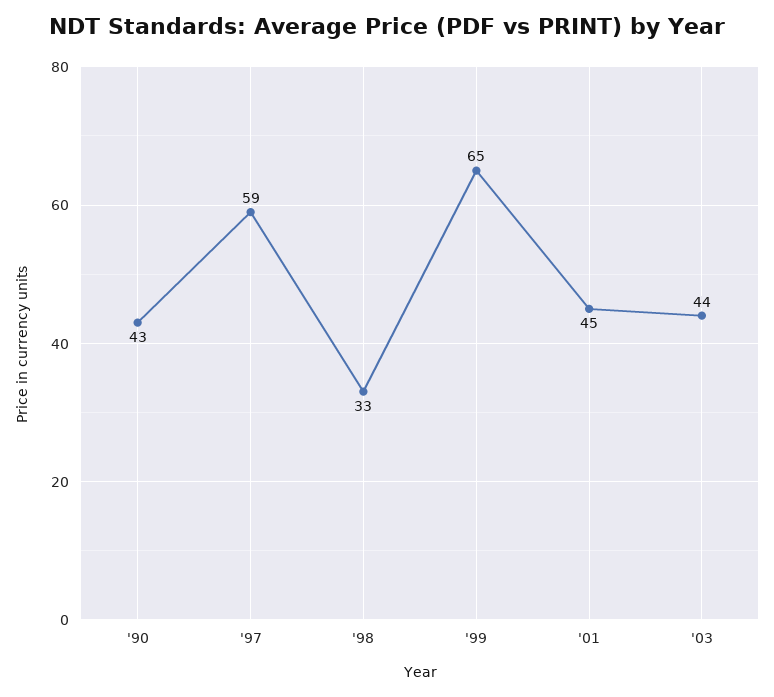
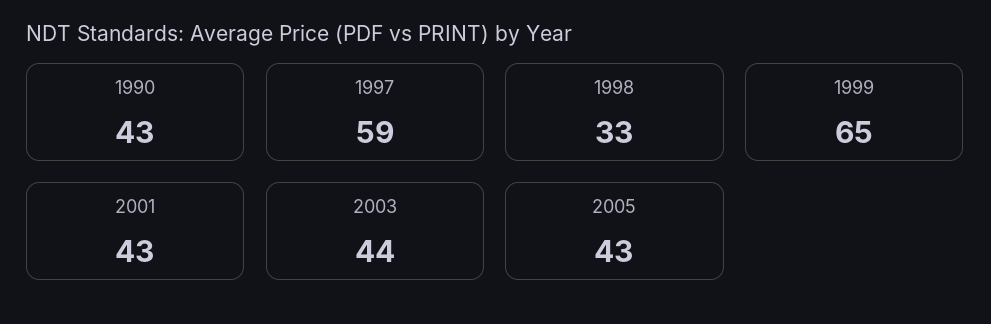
'01: 45 -> 43
2005: none -> 43

